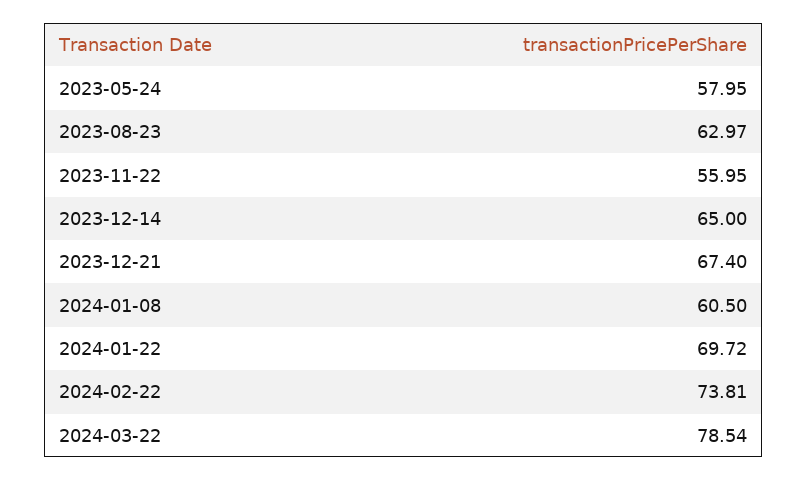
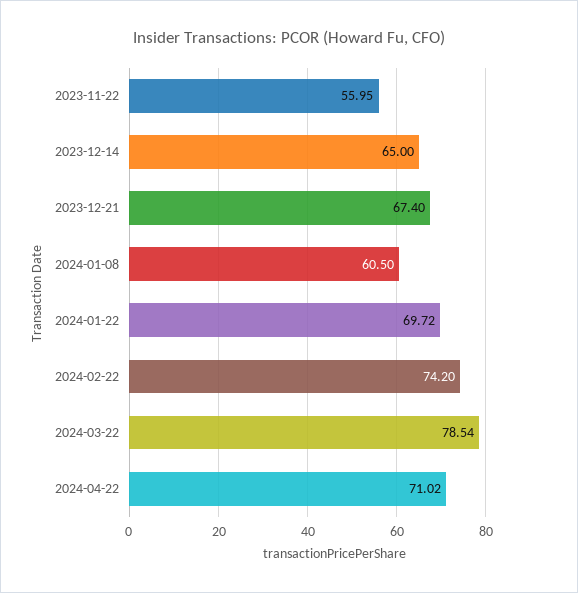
2023-05-24: 57.95 -> none
2023-08-23: 62.97 -> none
2024-02-22: 73.81 -> 74.2
2024-04-22: none -> 71.02

